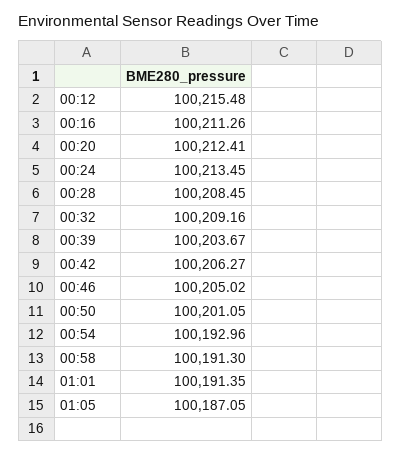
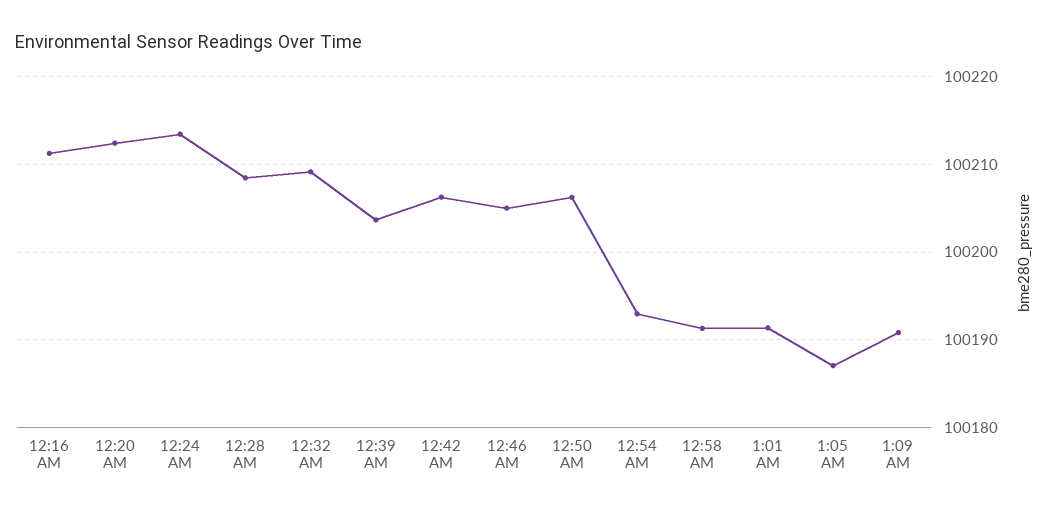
00:12: 100215.48 -> none
00:50: 100201.05 -> 100206
1:09 AM: none -> 100191

